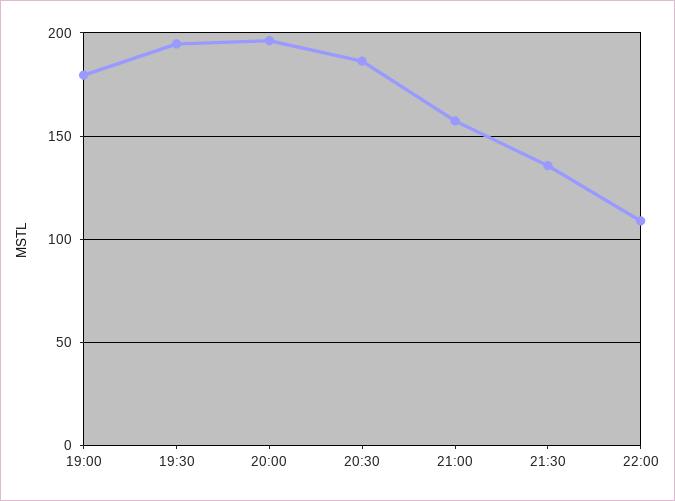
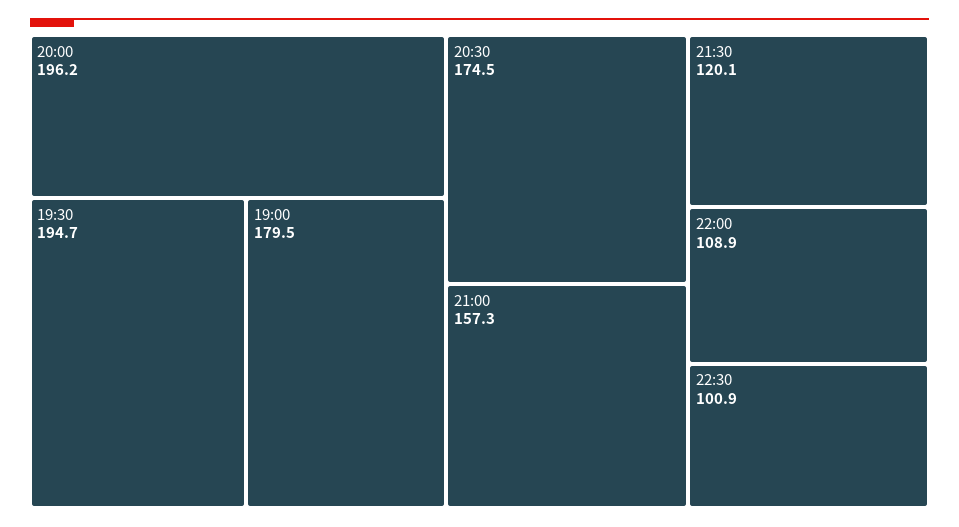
20:30: 185 -> 174.5
21:30: 135 -> 120.1
22:30: none -> 100.9

